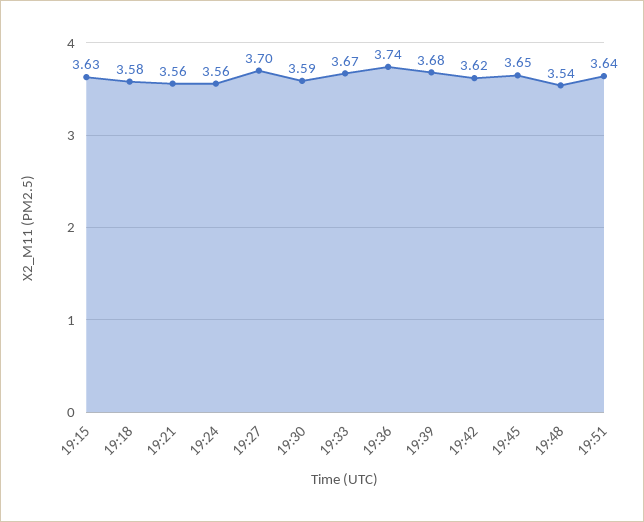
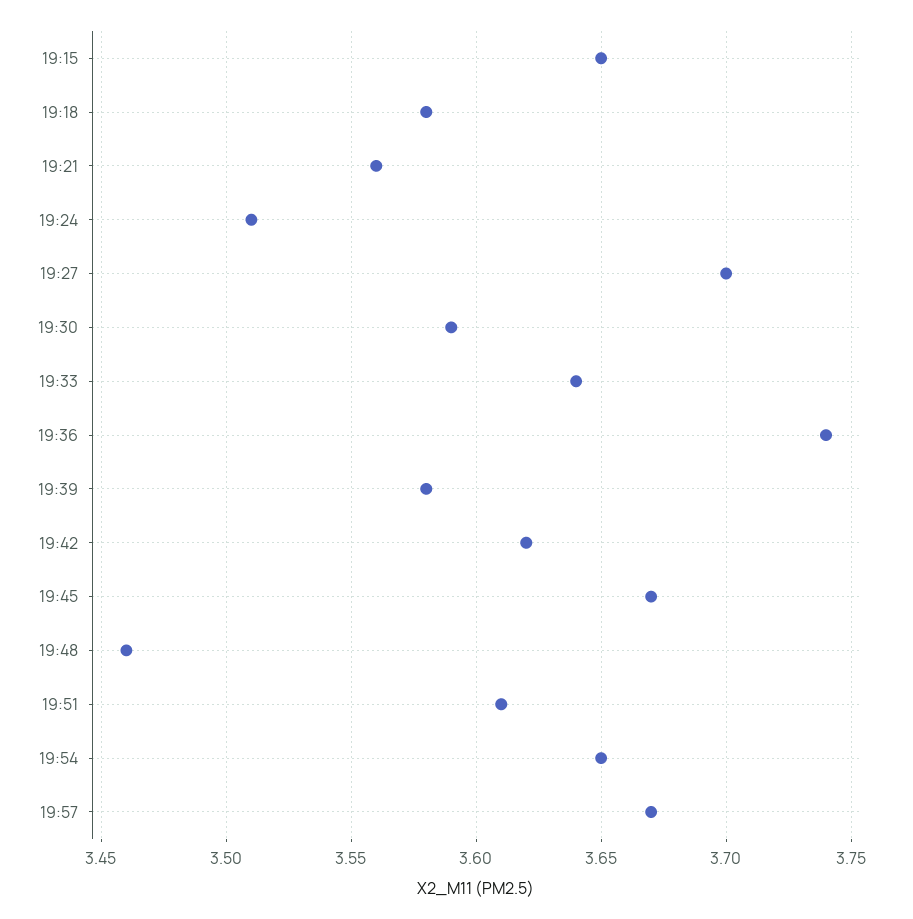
19:15: 3.63 -> 3.65
19:24: 3.56 -> 3.51
19:33: 3.67 -> 3.64
19:39: 3.68 -> 3.58
19:45: 3.65 -> 3.67
19:48: 3.54 -> 3.46
19:51: 3.64 -> 3.61
19:54: none -> 3.65
19:57: none -> 3.67

